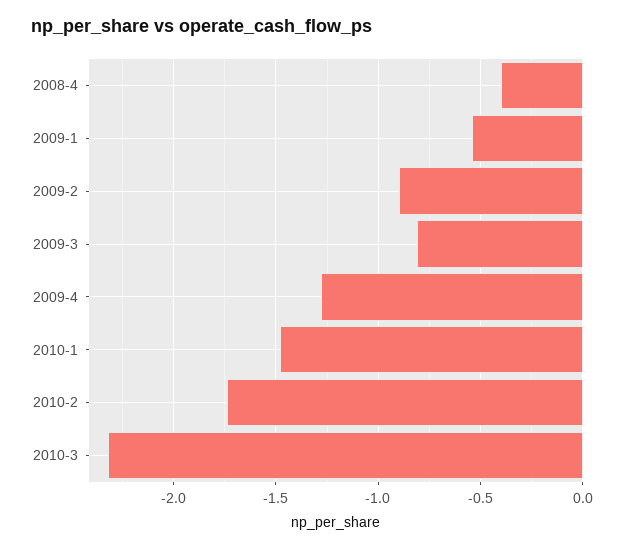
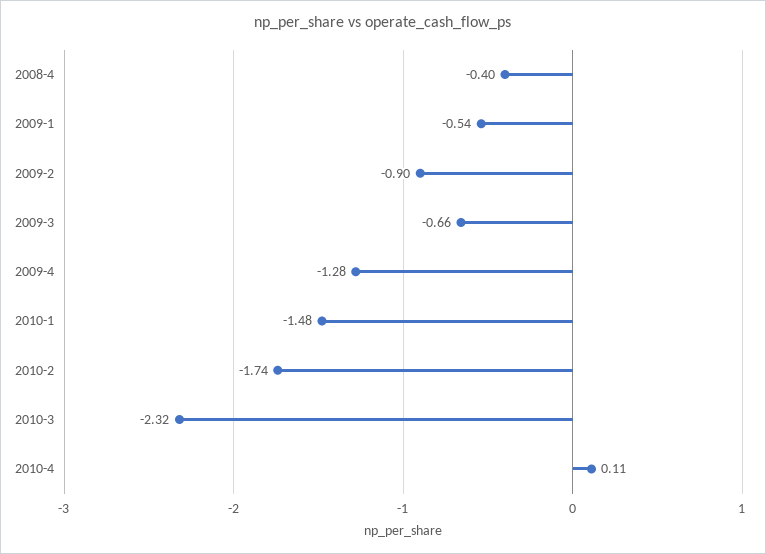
2009-3: -0.8 -> -0.66
2010-4: none -> 0.11

